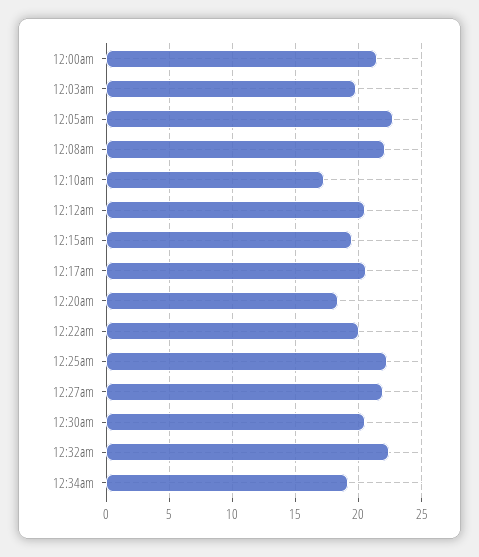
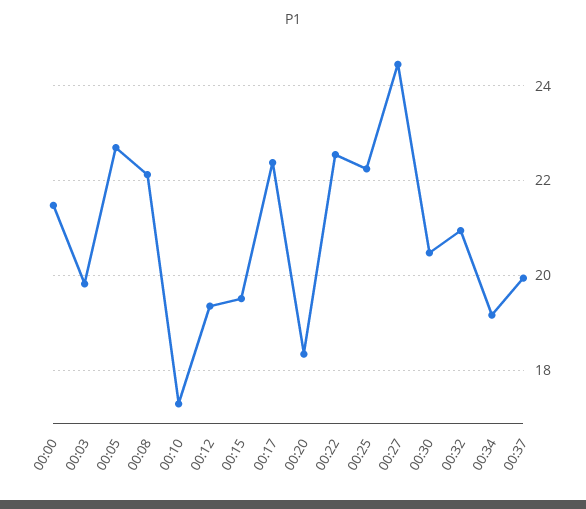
12:12am: 20.5 -> 19.4
12:17am: 20.5 -> 22.4
12:22am: 20 -> 22.6
12:27am: 22 -> 24.4
12:32am: 22.5 -> 21
00:37: none -> 20

